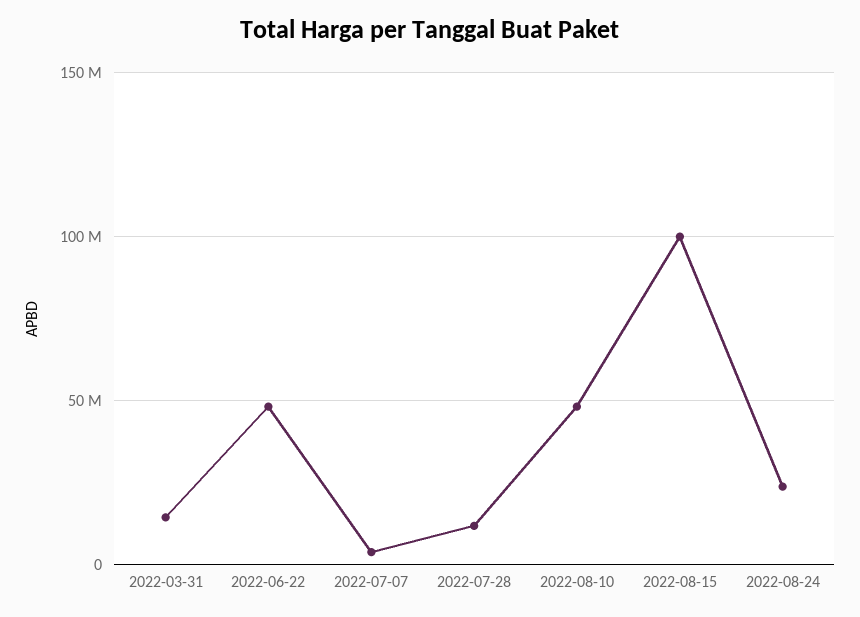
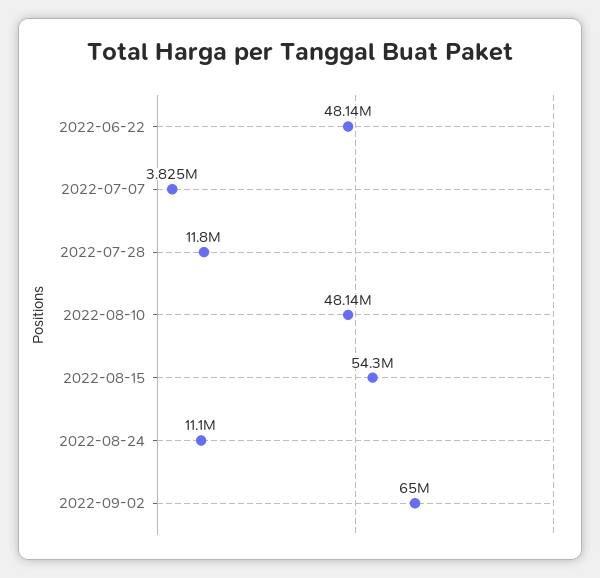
2022-03-31: 15000000 -> none
2022-08-15: 100000000 -> 54300000
2022-08-24: 25000000 -> 11100000
2022-09-02: none -> 65000000

